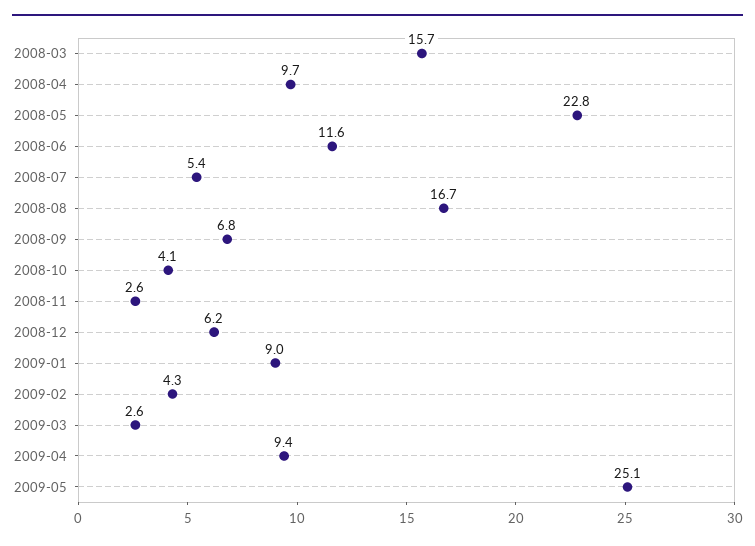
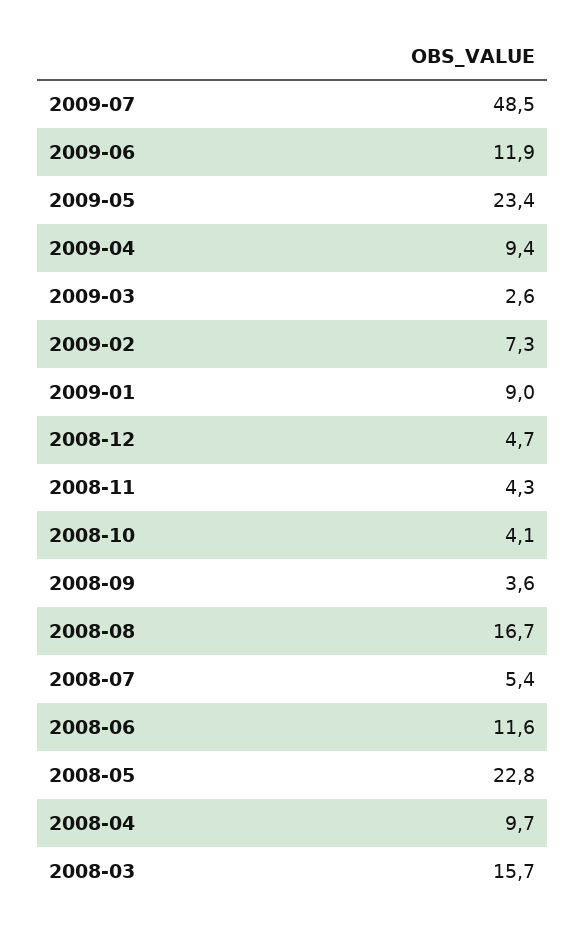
2008-09: 6.8 -> 3.6
2008-11: 2.6 -> 4.3
2008-12: 6.2 -> 4.7
2009-02: 4.3 -> 7.3
2009-05: 25.1 -> 23.4
2009-07: none -> 48.5
2009-06: none -> 11.9

